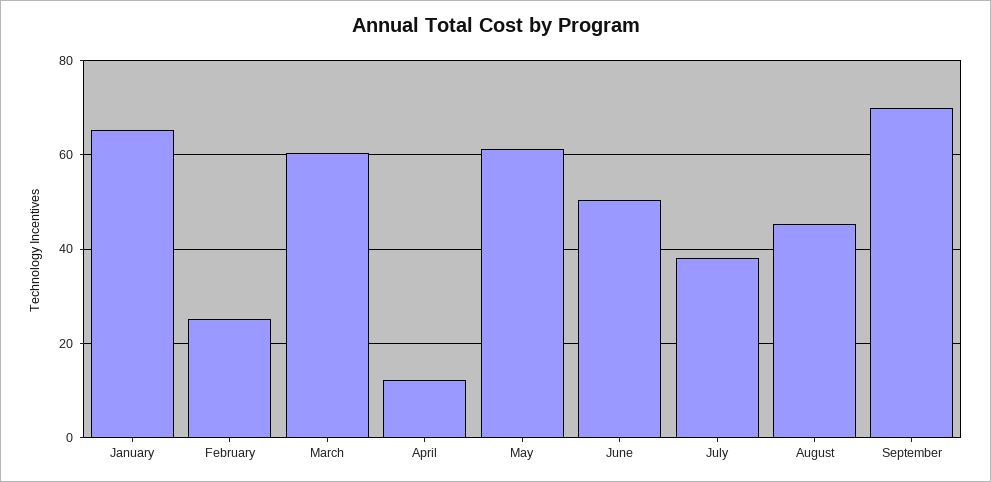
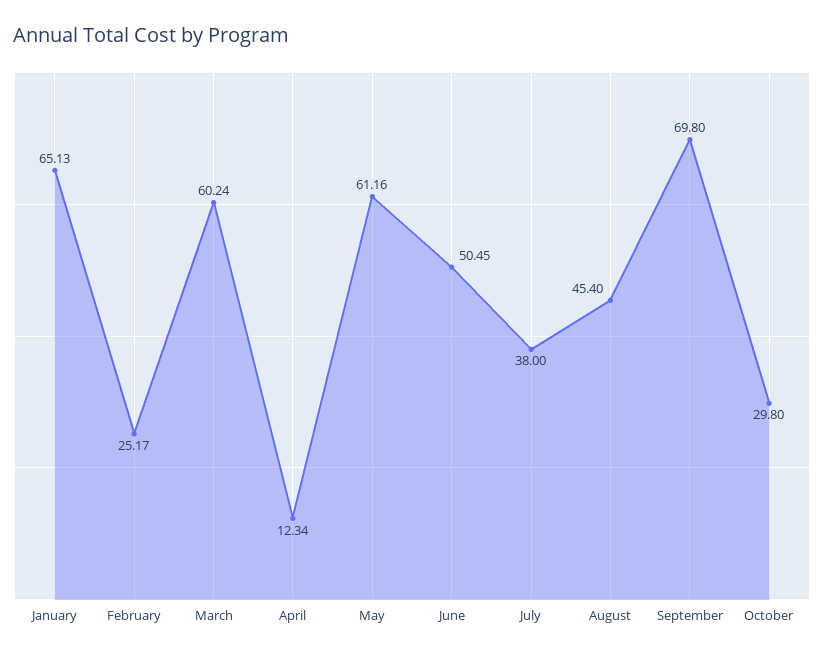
October: none -> 29.8

